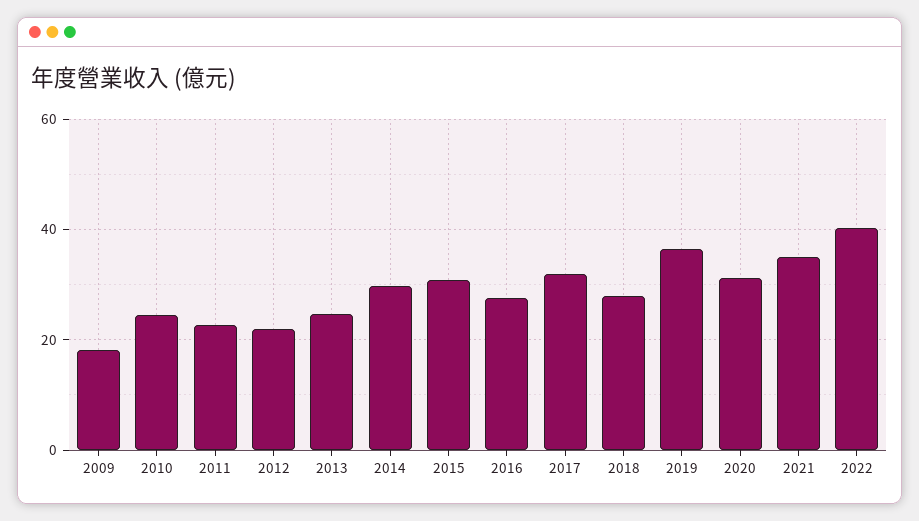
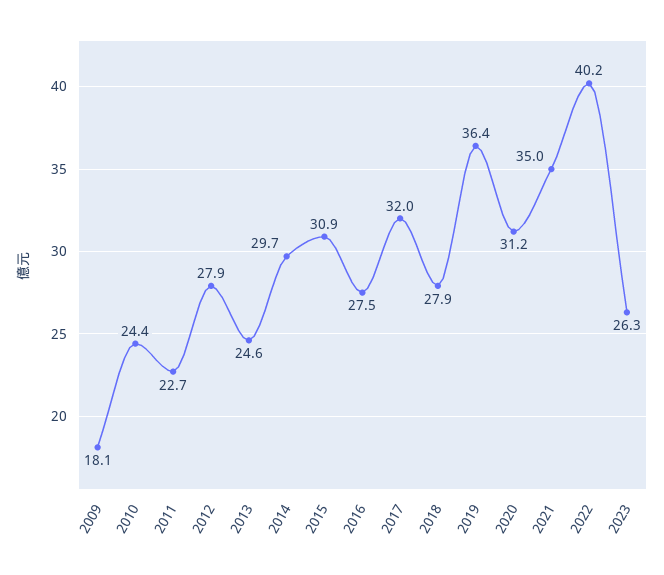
2012: 22 -> 27.9
2023: none -> 26.3

